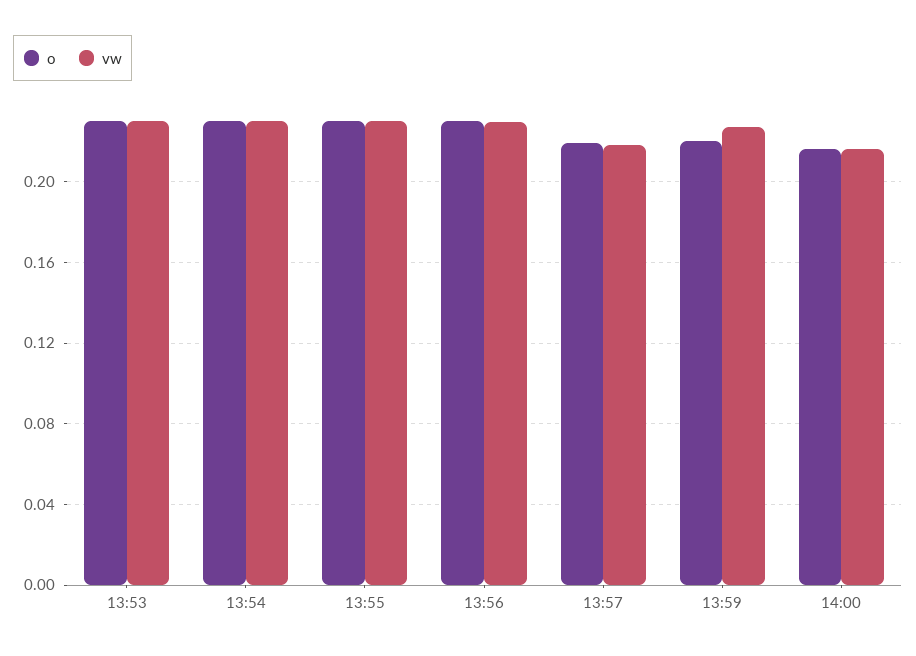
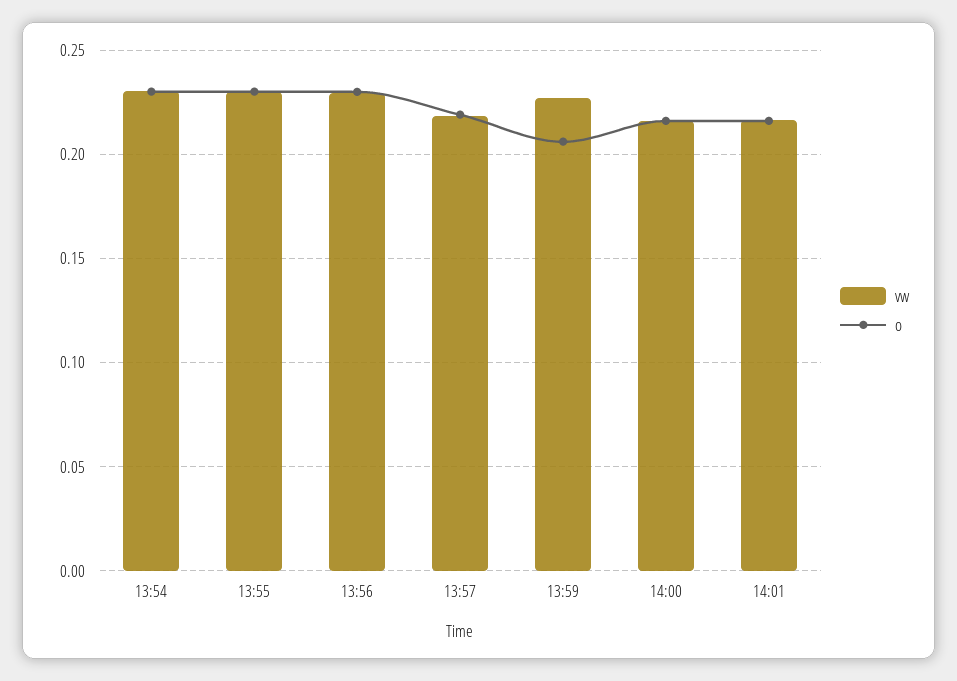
o, 13:53: 0.23 -> none
vw, 13:53: 0.23 -> none
o, 13:59: 0.22 -> 0.205
vw, 14:01: none -> 0.215
o, 14:01: none -> 0.215

